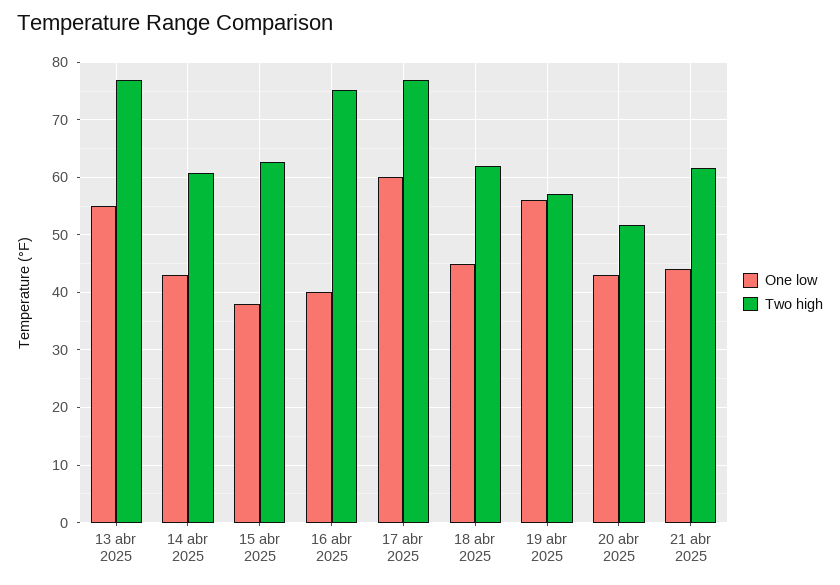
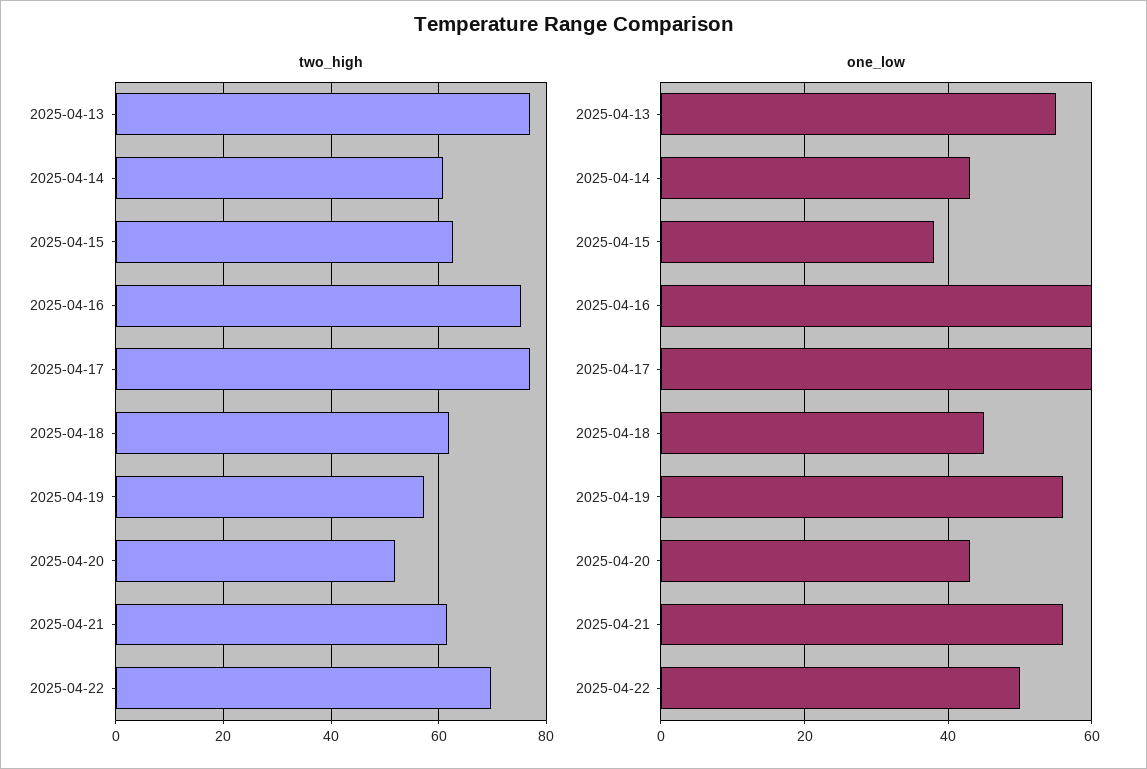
One low, 16 abr 2025: 40 -> 60
One low, 21 abr 2025: 44 -> 55
Two high, 2025-04-22: none -> 70
One low, 2025-04-22: none -> 50

